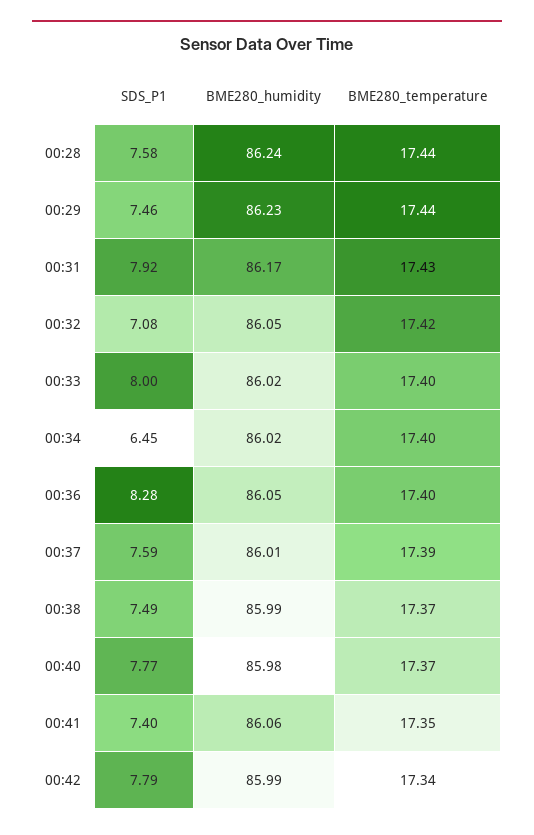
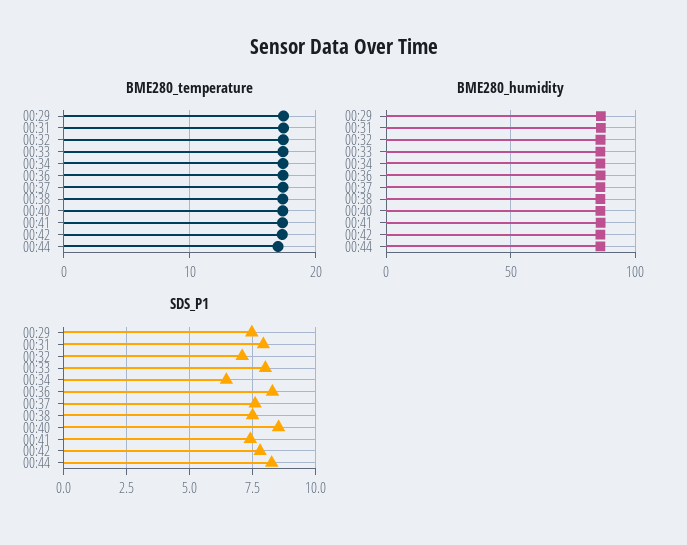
SDS_P1, 00:28: 7.58 -> none
BME280_humidity, 00:28: 86.24 -> none
BME280_temperature, 00:28: 17.44 -> none
SDS_P1, 00:40: 7.77 -> 8.5
BME280_temperature, 00:44: none -> 17
BME280_humidity, 00:44: none -> 85
SDS_P1, 00:44: none -> 8.25

